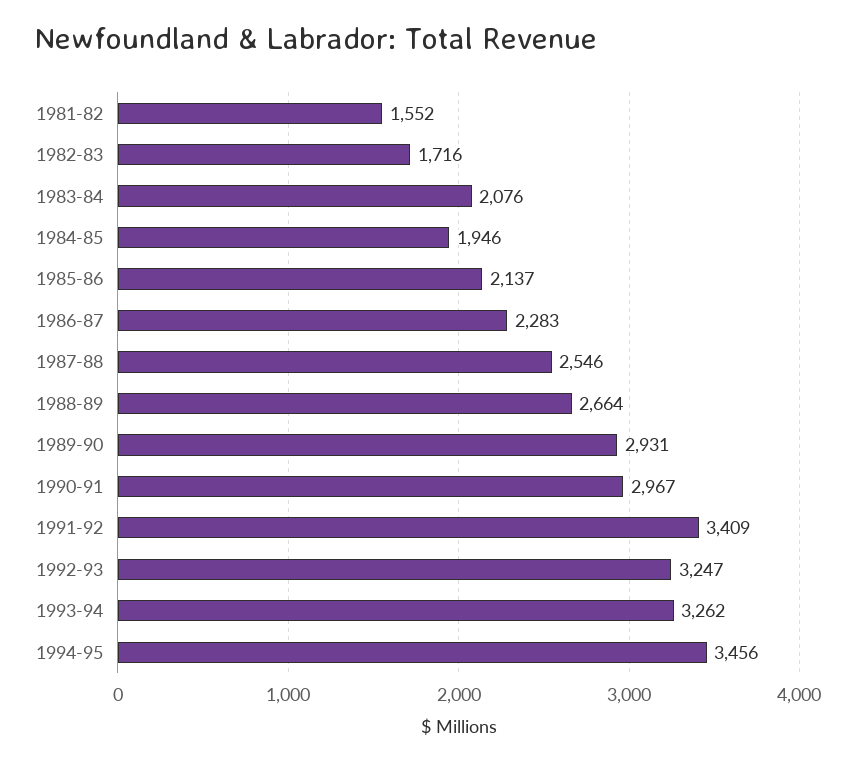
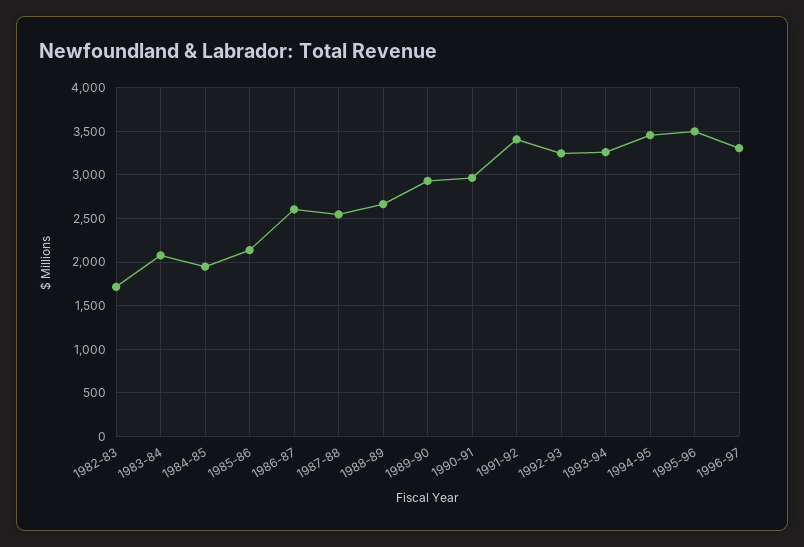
1981-82: 1552 -> none
1986-87: 2283 -> 2600
1995-96: none -> 3500
1996-97: none -> 3300

